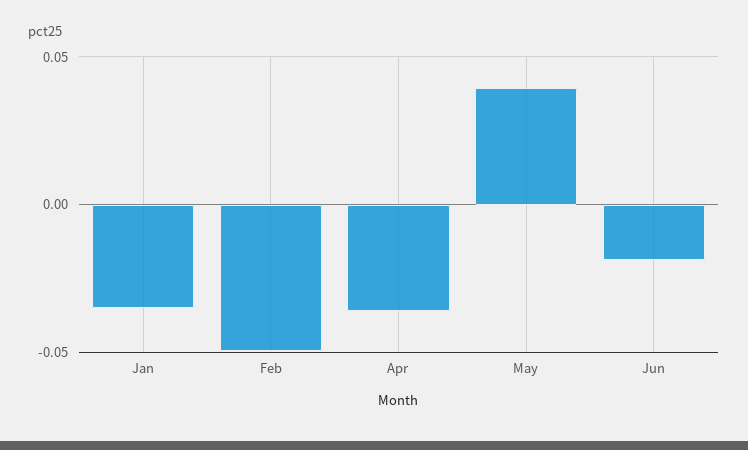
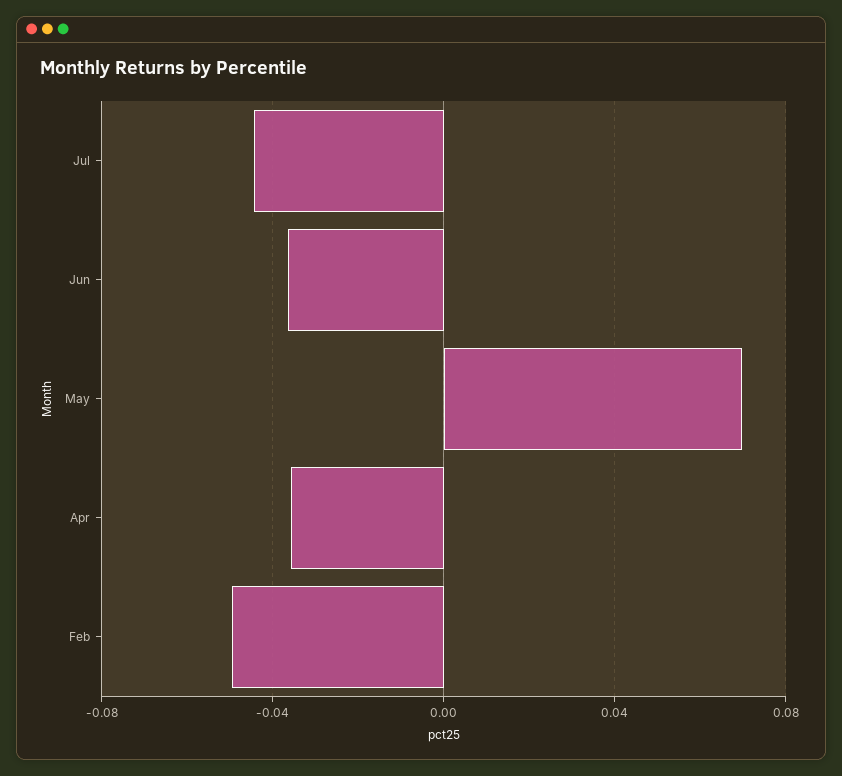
Jan: -0.035 -> none
May: 0.04 -> 0.07
Jun: -0.02 -> -0.035
Jul: none -> -0.045

